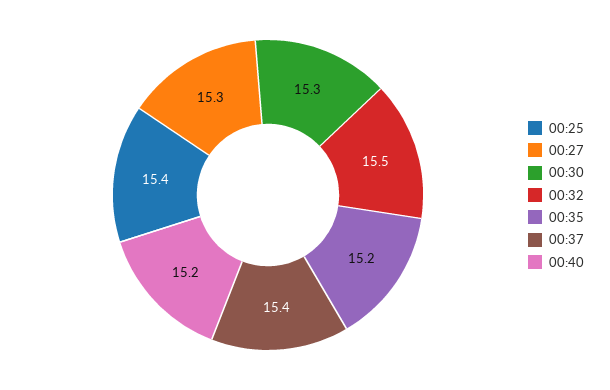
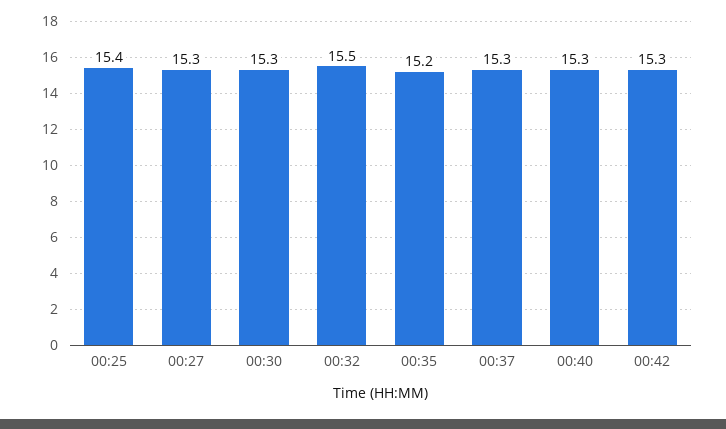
00:37: 15.4 -> 15.3
00:40: 15.2 -> 15.3
00:42: none -> 15.3

